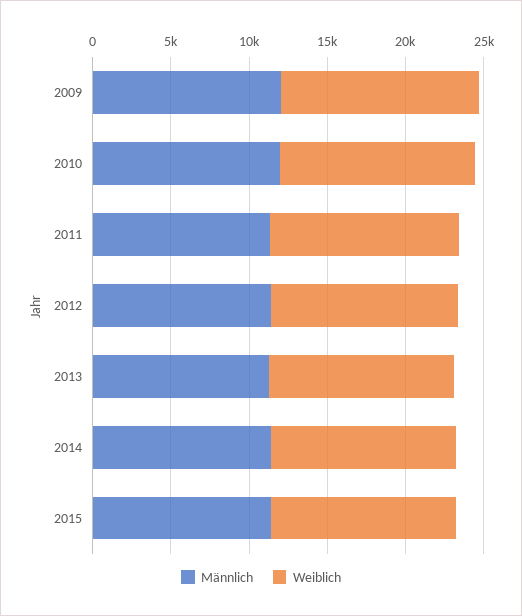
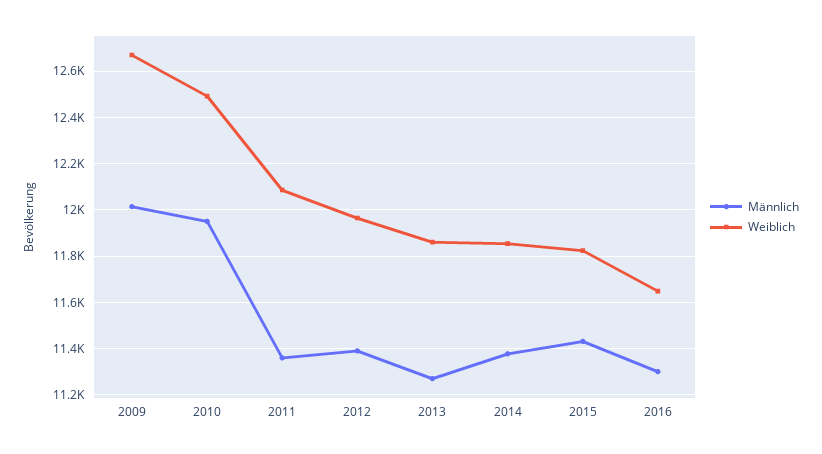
Männlich, 2016: none -> 11300
Weiblich, 2016: none -> 11650

